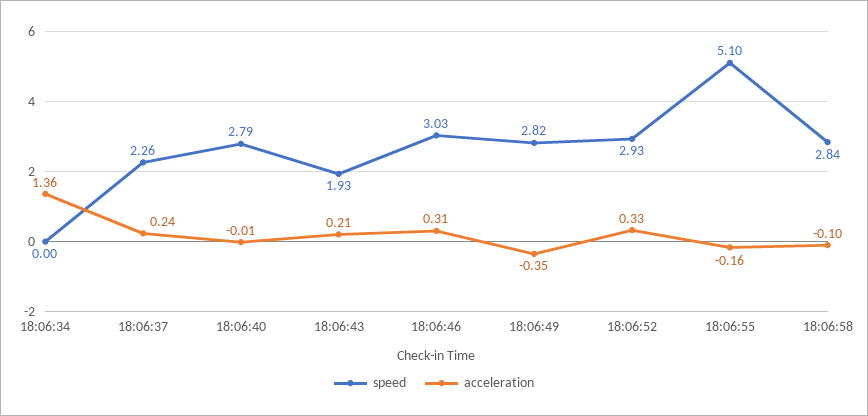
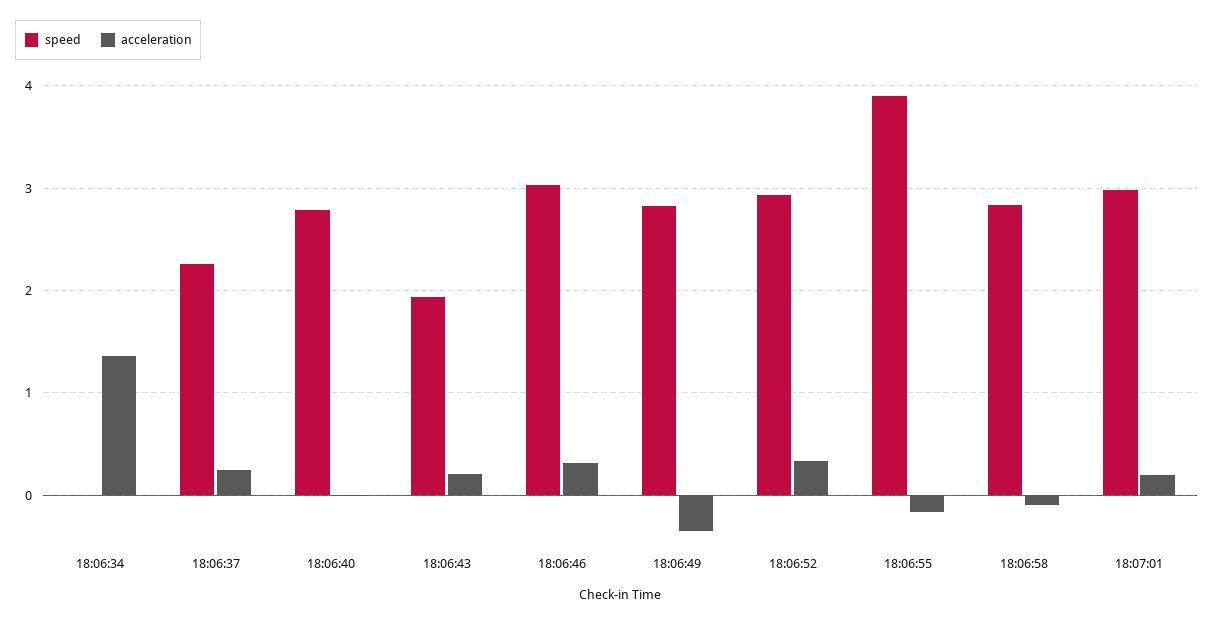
speed, 18:06:55: 5.1 -> 3.9
speed, 18:07:01: none -> 3
acceleration, 18:07:01: none -> 0.2

